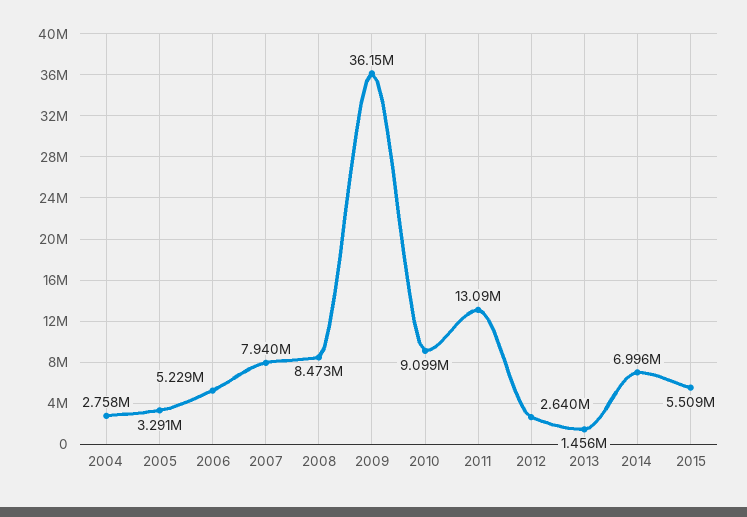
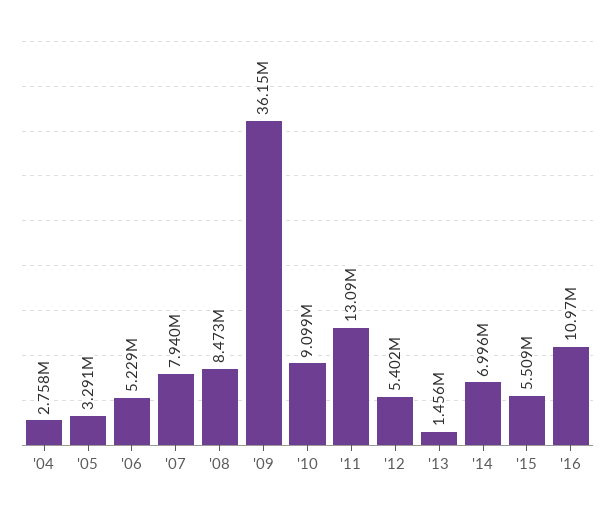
2012: 2640000 -> 5402000
'16: none -> 10970000

